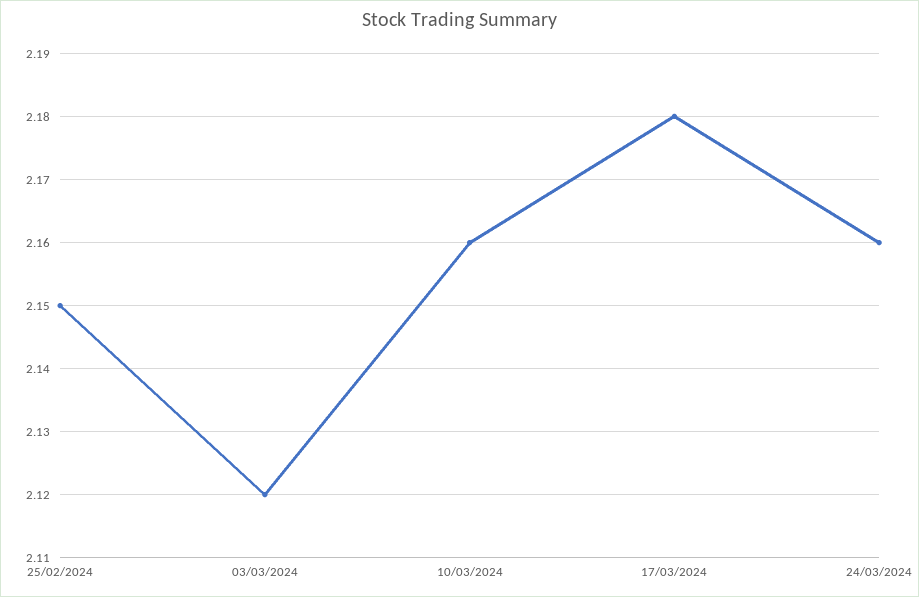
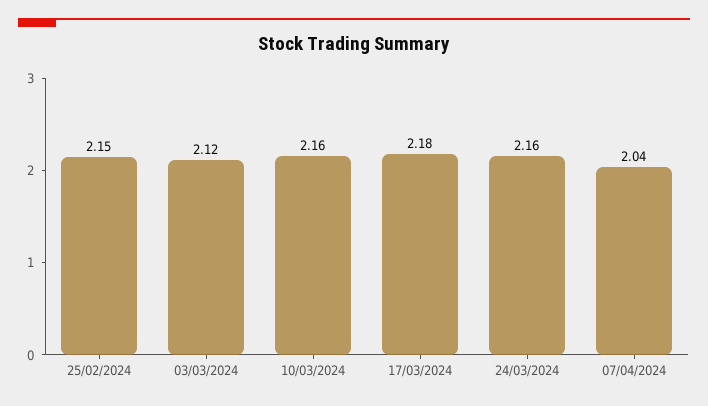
07/04/2024: none -> 2.04

